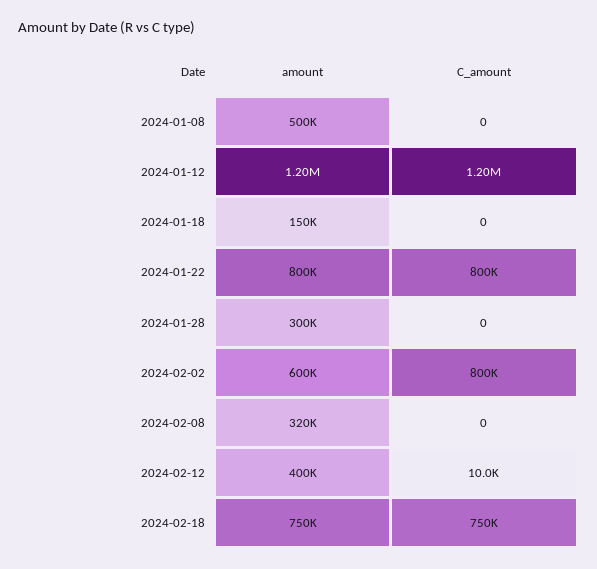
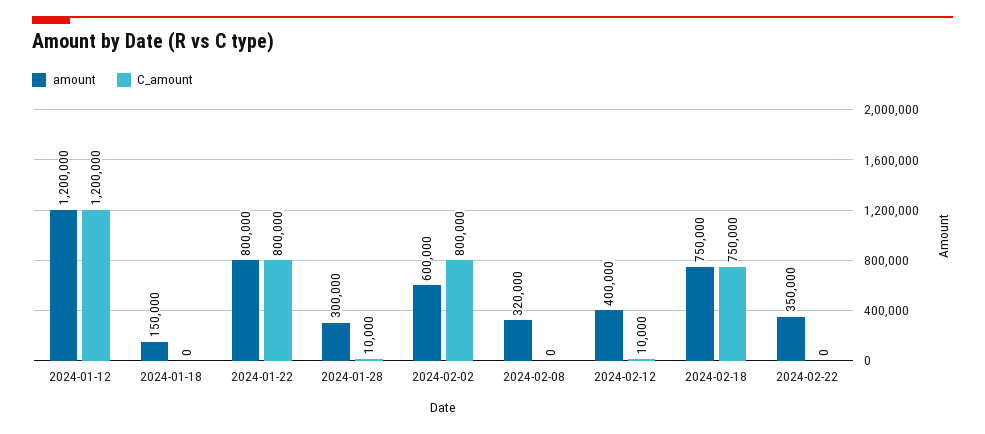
amount, 2024-01-08: 500000 -> none
C_amount, 2024-01-08: 0 -> none
C_amount, 2024-01-28: 0 -> 10000
amount, 2024-02-22: none -> 350000
C_amount, 2024-02-22: none -> 0

